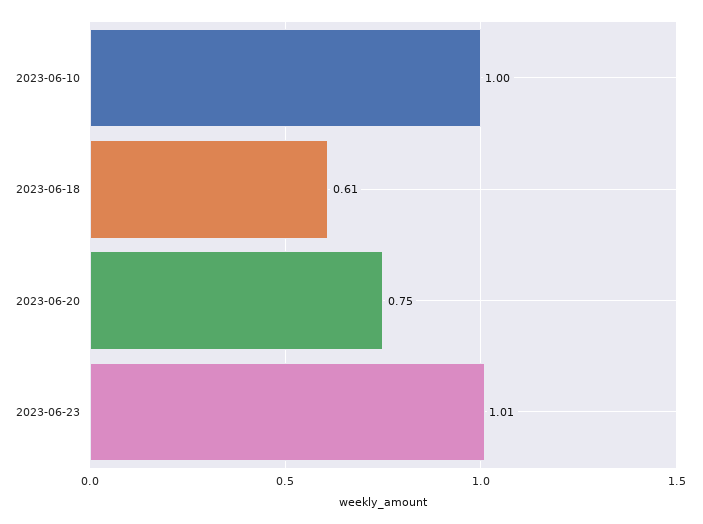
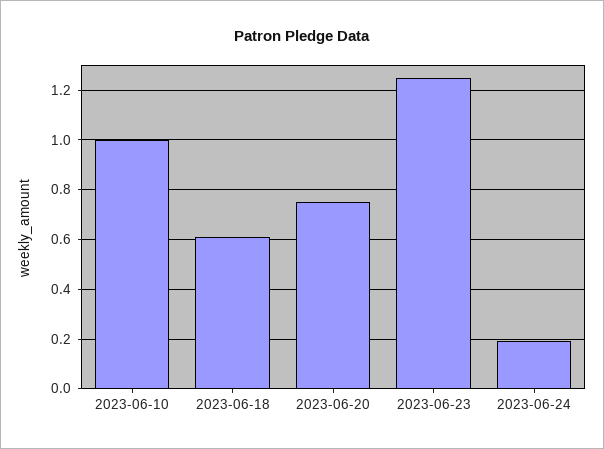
2023-06-23: 1.01 -> 1.25
2023-06-24: none -> 0.2

